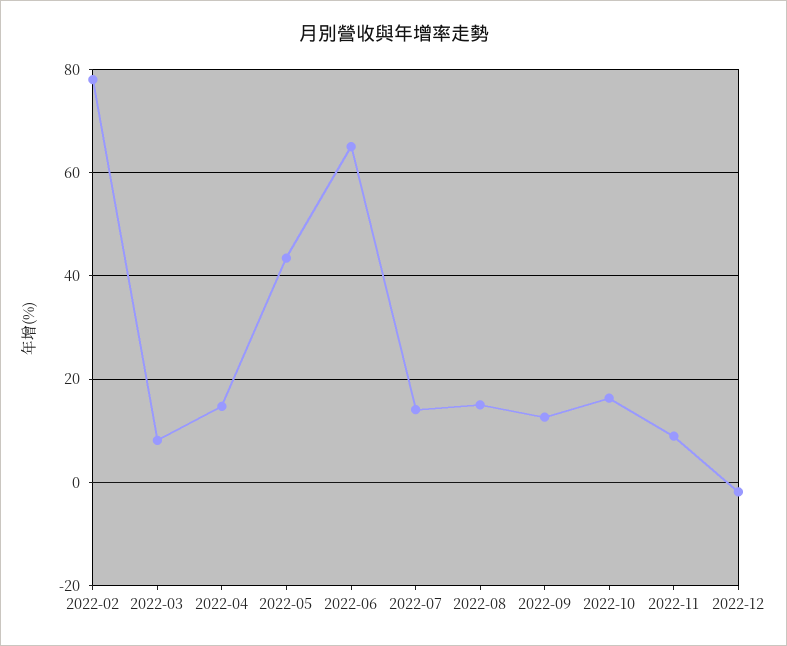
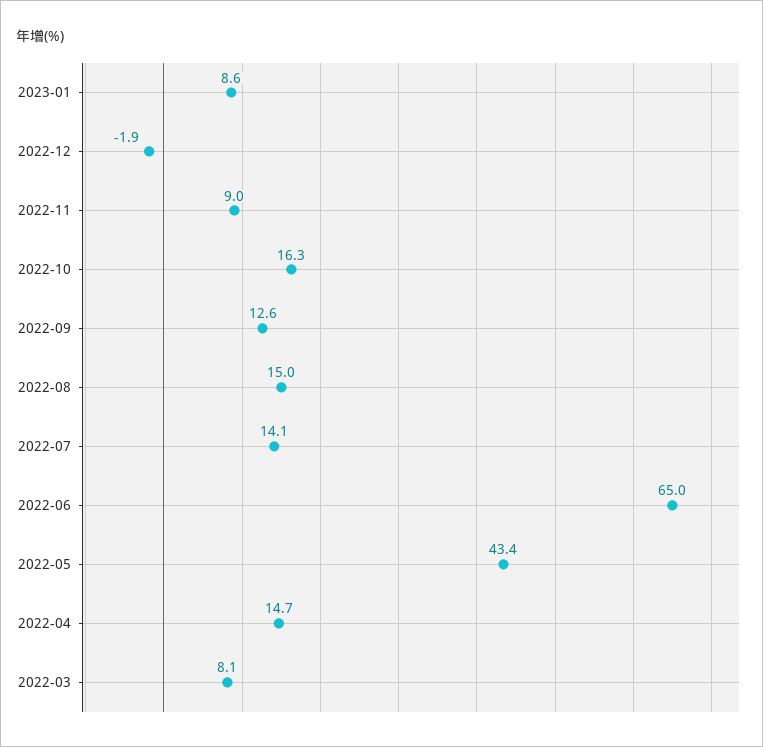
2022-02: 78 -> none
2023-01: none -> 8.6

